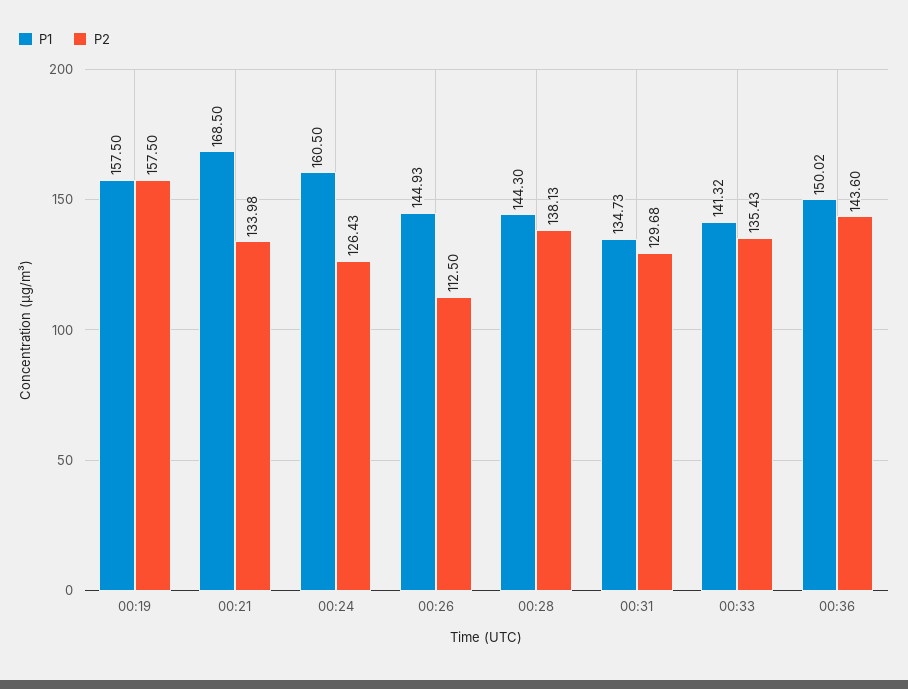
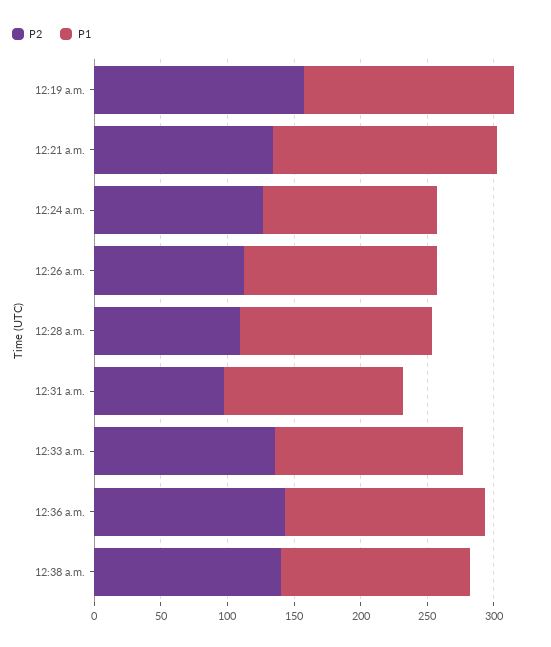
P1, 00:24: 160.5 -> 130
P2, 00:28: 138.13 -> 110
P2, 00:31: 129.68 -> 100
P2, 12:38 a.m.: none -> 140
P1, 12:38 a.m.: none -> 140

